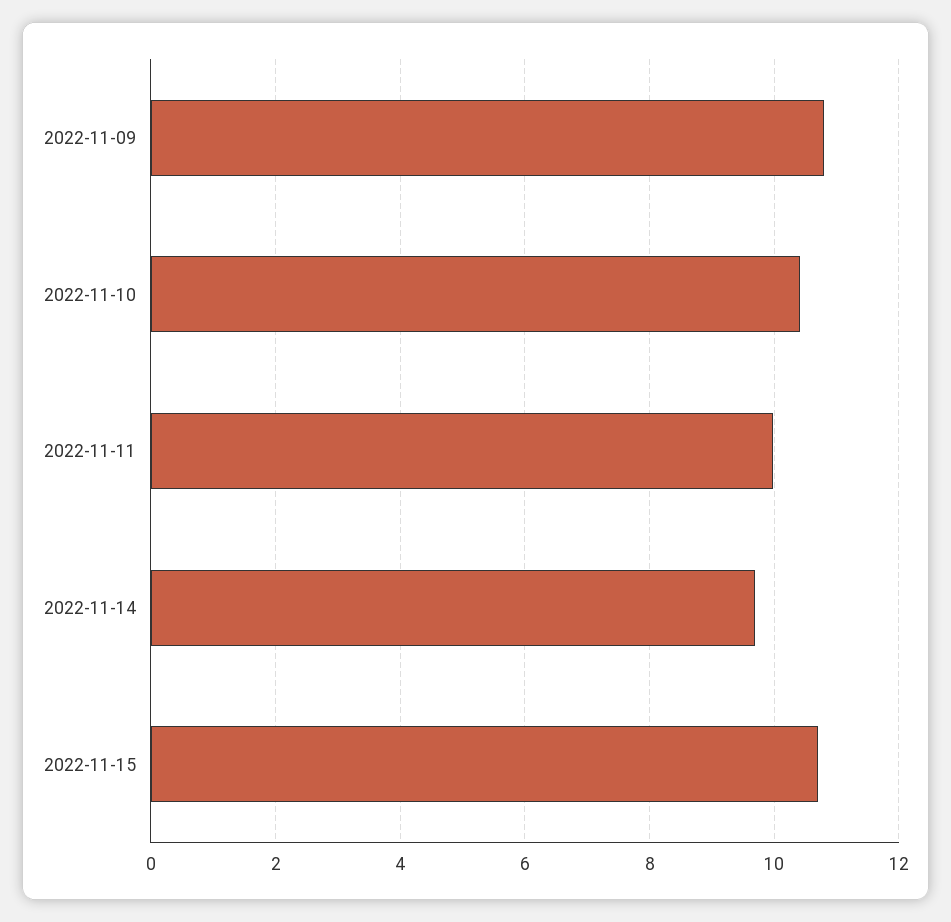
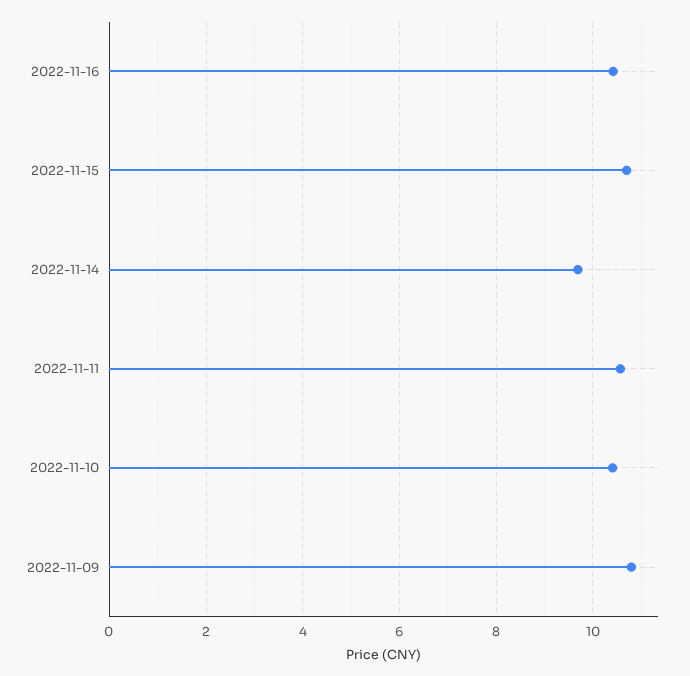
2022-11-11: 10 -> 10.6
2022-11-16: none -> 10.4

